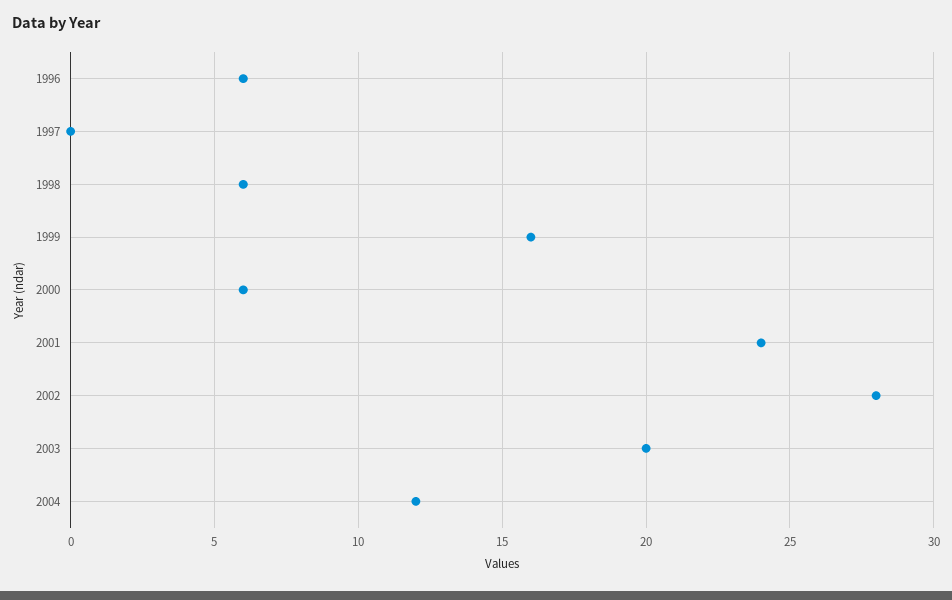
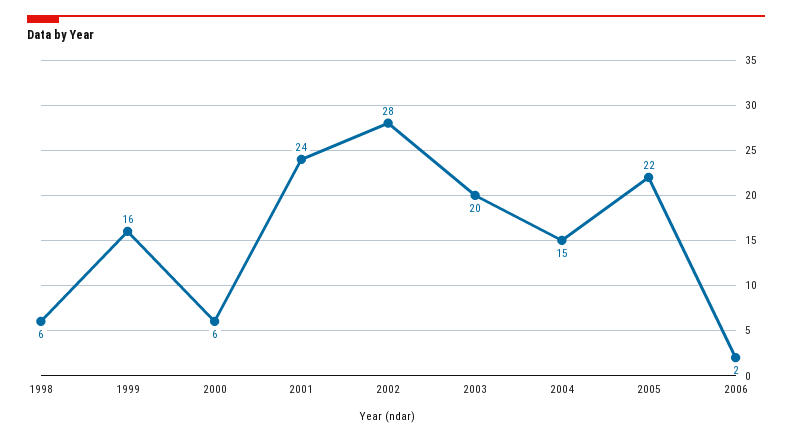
1996: 6 -> none
1997: 0 -> none
2004: 12 -> 15
2005: none -> 22
2006: none -> 2

